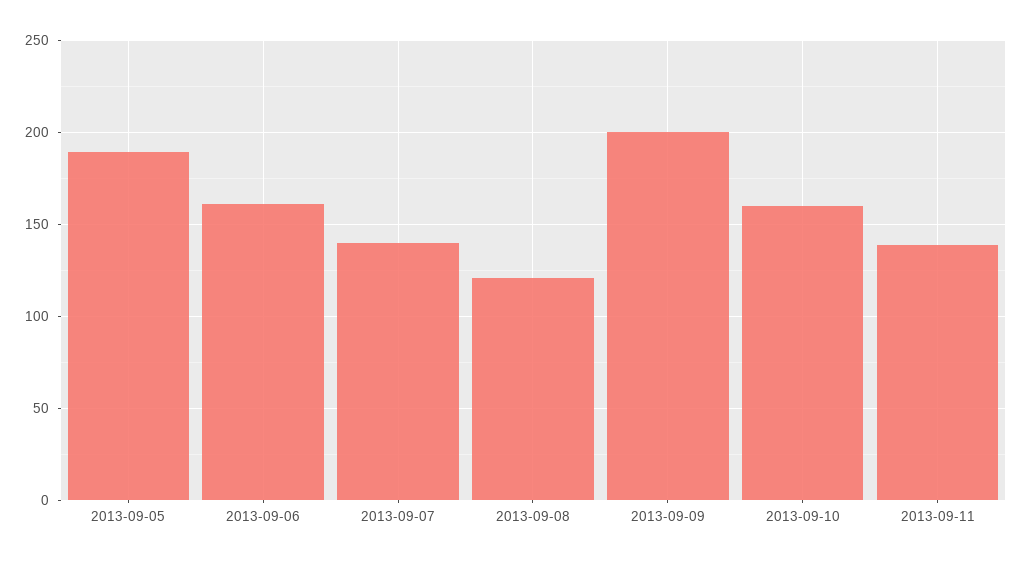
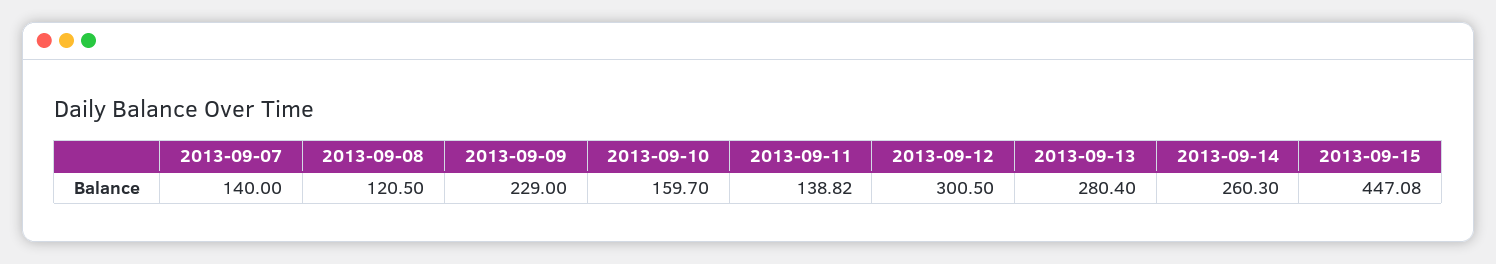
2013-09-05: 190 -> none
2013-09-06: 160 -> none
2013-09-09: 200 -> 229
2013-09-12: none -> 300.5
2013-09-13: none -> 280.4
2013-09-14: none -> 260.3
2013-09-15: none -> 447.08

